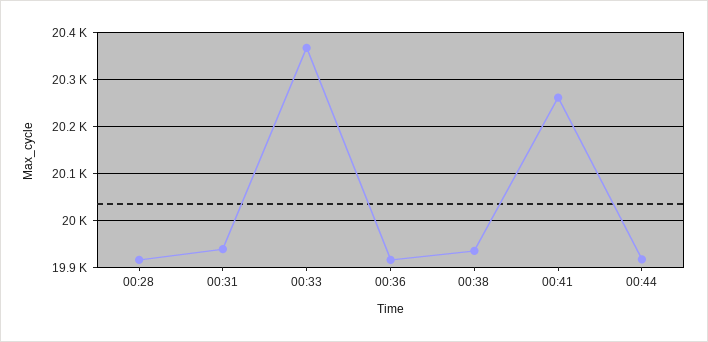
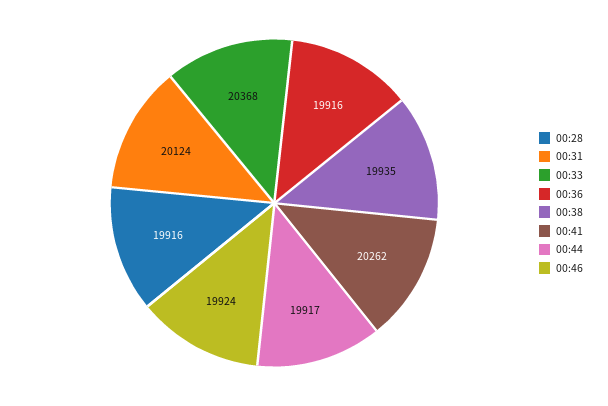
00:31: 19940 -> 20124
00:46: none -> 19924

